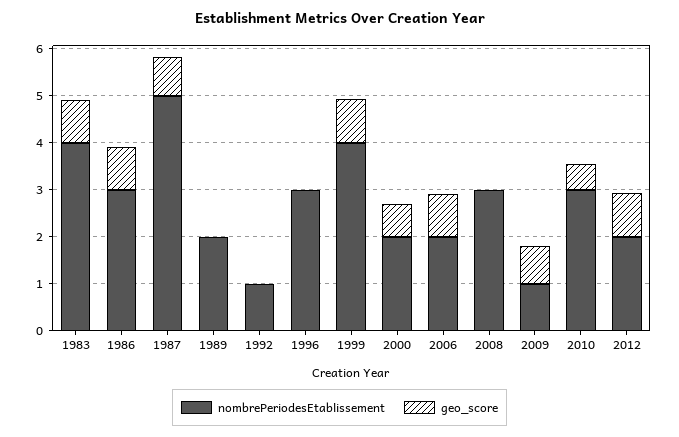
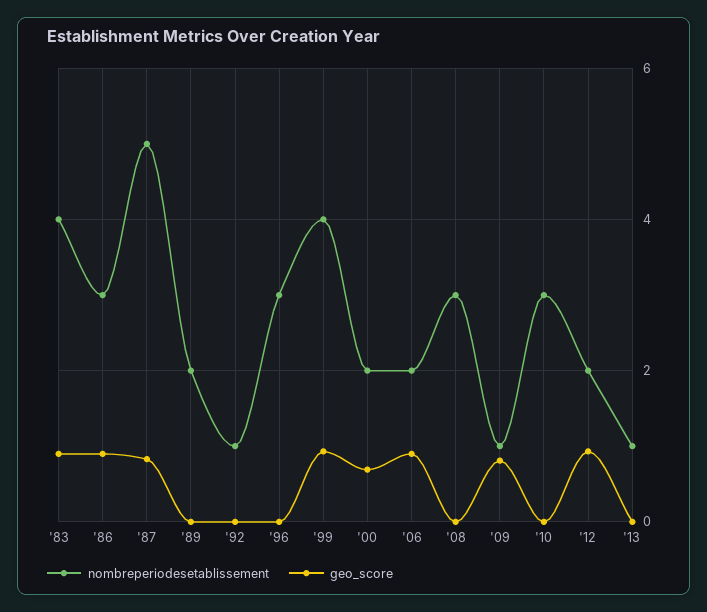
geo_score, 2010: 0.6 -> 0
nombrePeriodesEtablissement, '13: none -> 1
geo_score, '13: none -> 0

